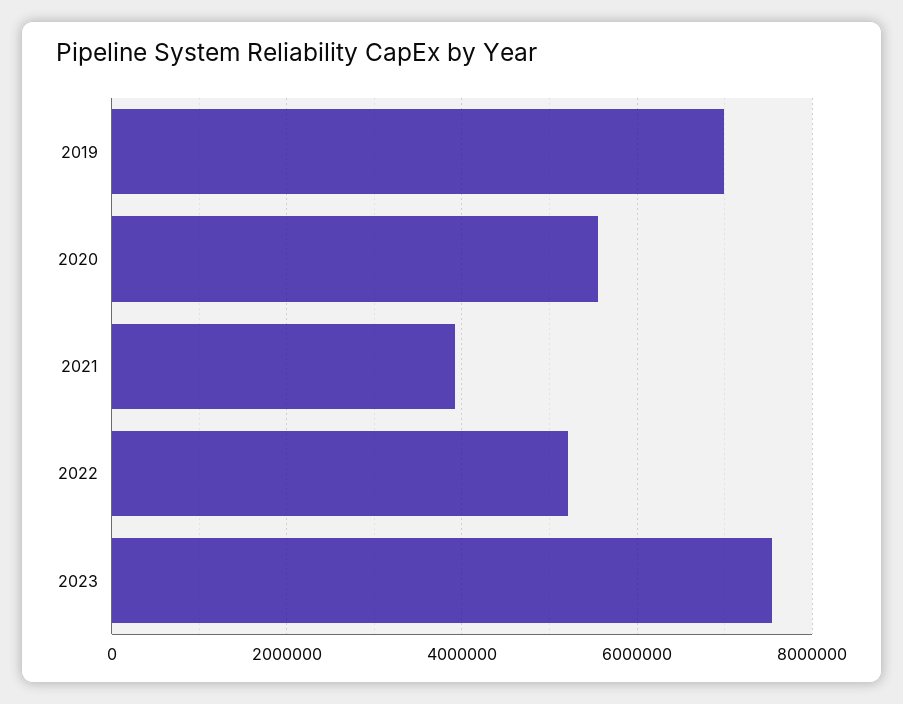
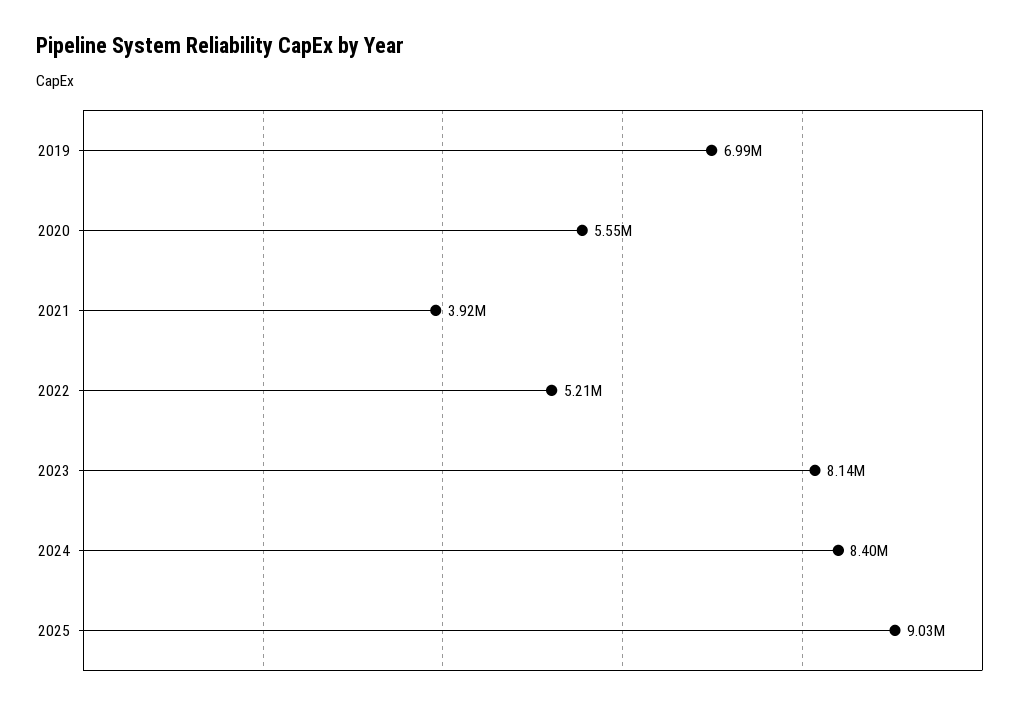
2023: 7600000 -> 8140000
2024: none -> 8400000
2025: none -> 9030000

